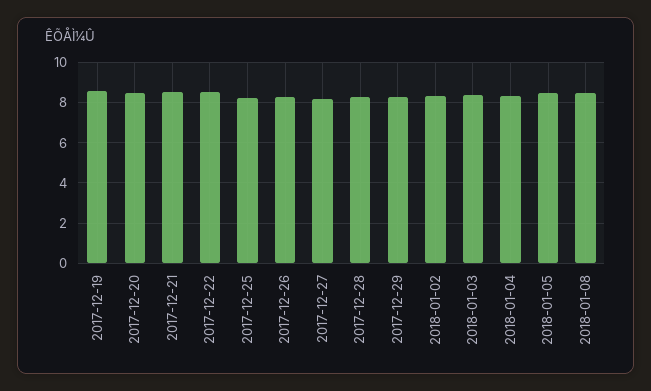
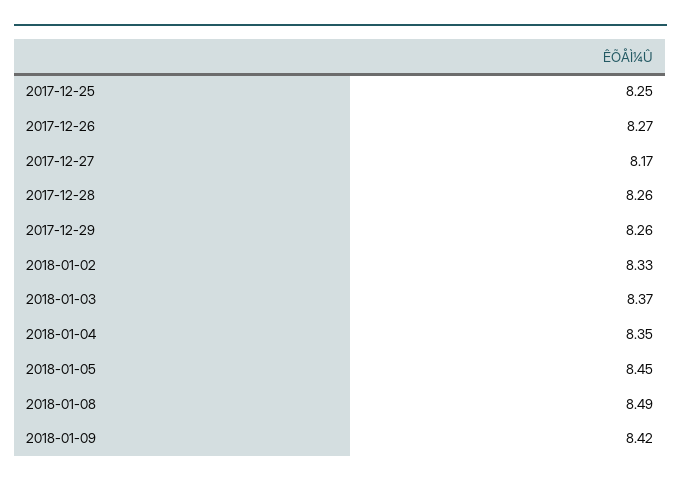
2017-12-19: 8.5 -> none
2017-12-20: 8.5 -> none
2017-12-21: 8.5 -> none
2017-12-22: 8.5 -> none
2018-01-09: none -> 8.42

